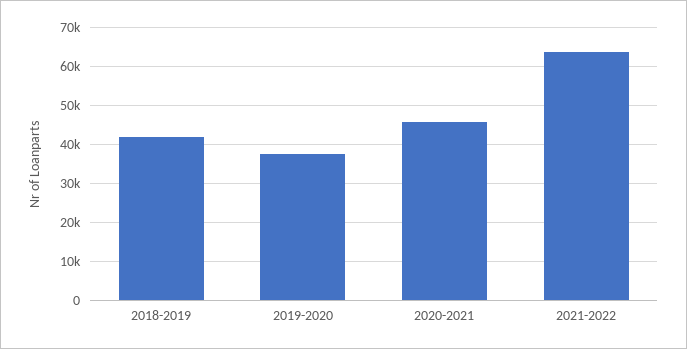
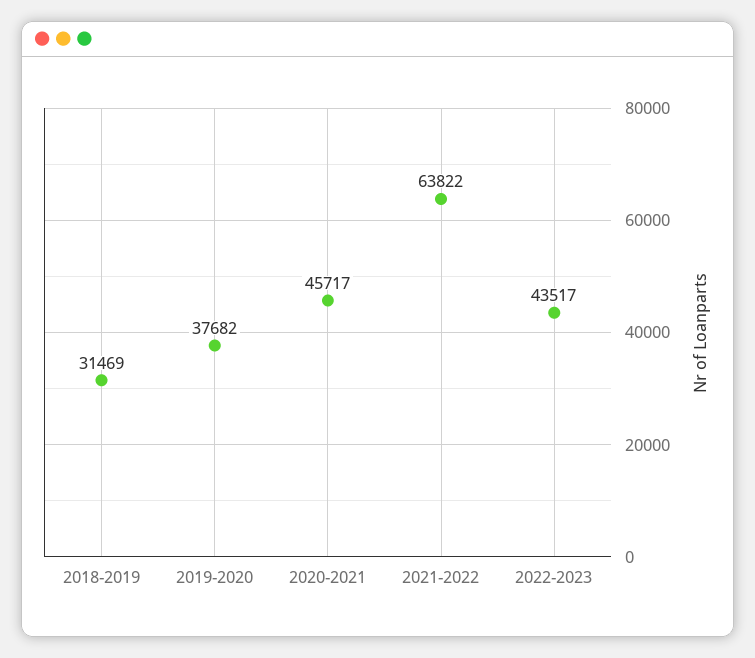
2018-2019: 42000 -> 31469
2022-2023: none -> 43517

